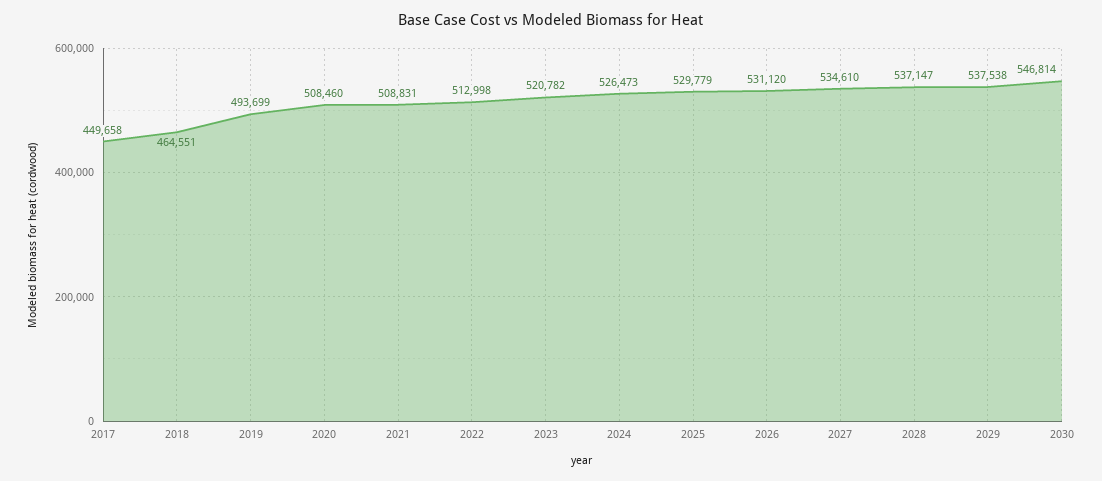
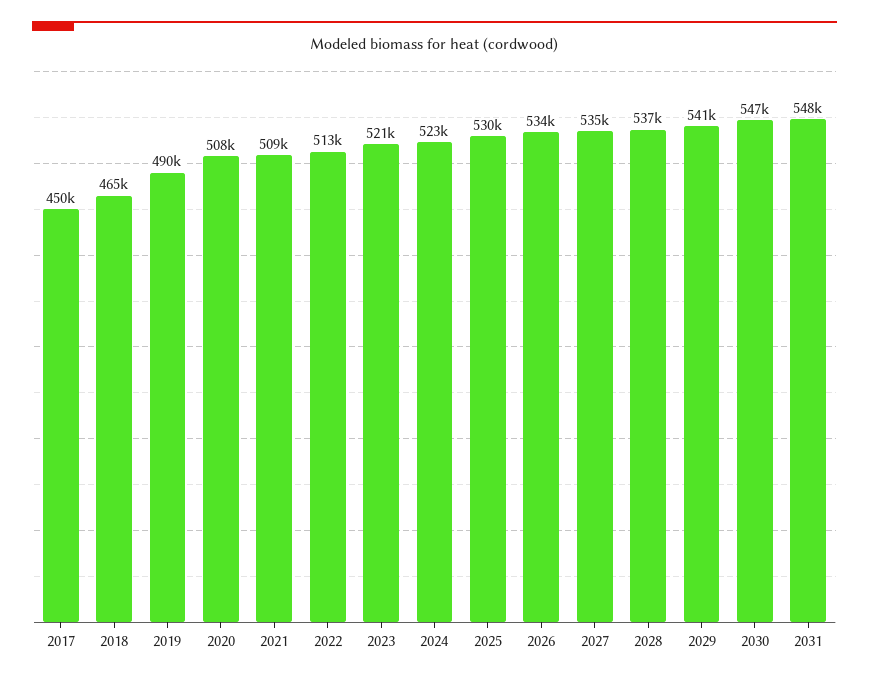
2019: 493699 -> 490000
2024: 526473 -> 523000
2026: 531120 -> 534000
2029: 537538 -> 541000
2031: none -> 548000

